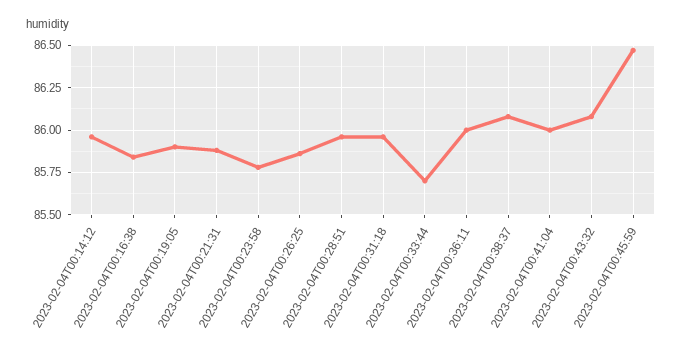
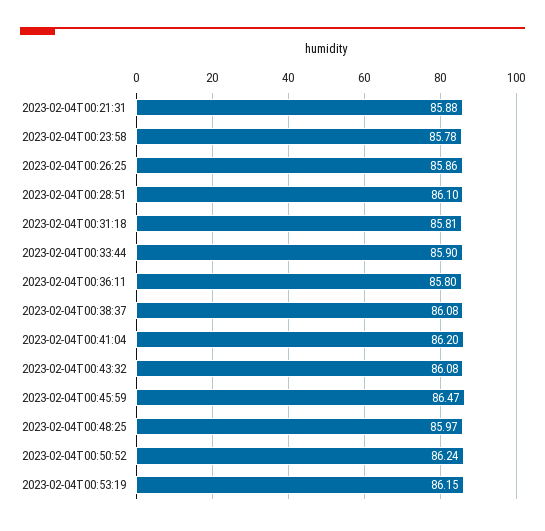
2023-02-04T00:14:12: 85.95 -> none
2023-02-04T00:16:38: 85.85 -> none
2023-02-04T00:19:05: 85.9 -> none
2023-02-04T00:28:51: 85.95 -> 86.1
2023-02-04T00:31:18: 85.95 -> 85.81
2023-02-04T00:33:44: 85.7 -> 85.9
2023-02-04T00:36:11: 86 -> 85.8
2023-02-04T00:41:04: 86 -> 86.2
2023-02-04T00:48:25: none -> 85.97
2023-02-04T00:50:52: none -> 86.24
2023-02-04T00:53:19: none -> 86.15

